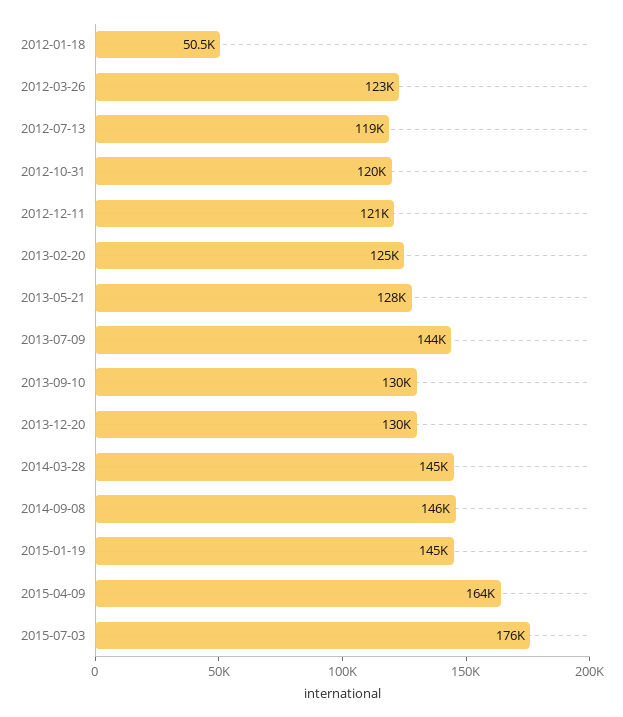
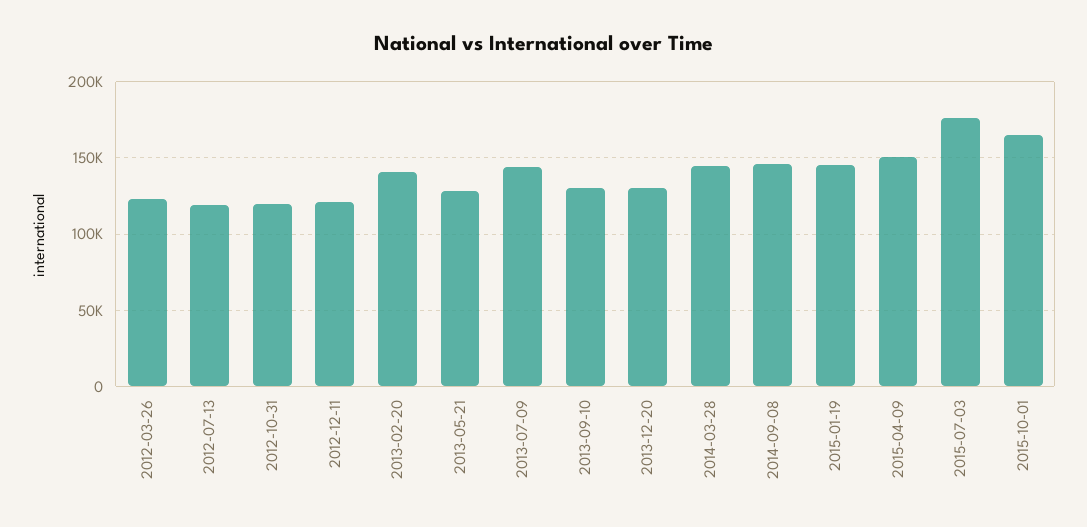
2012-01-18: 50500 -> none
2013-02-20: 125000 -> 140000
2015-04-09: 164000 -> 150000
2015-10-01: none -> 165000

